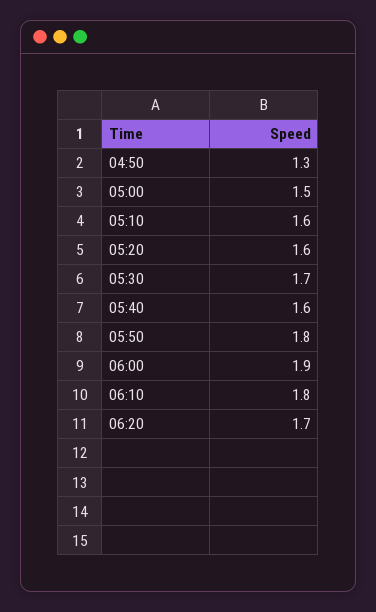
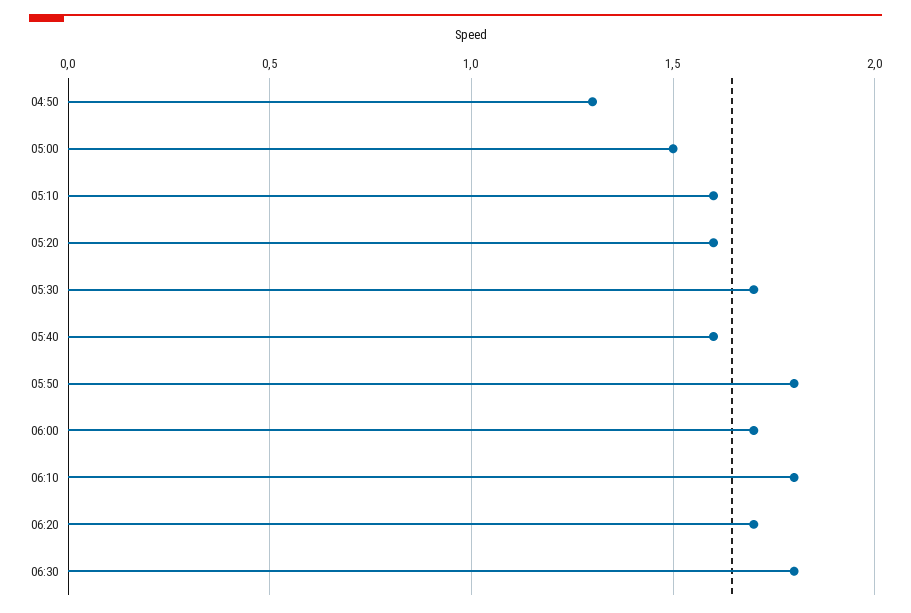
06:00: 1.9 -> 1.7
06:30: none -> 1.8

